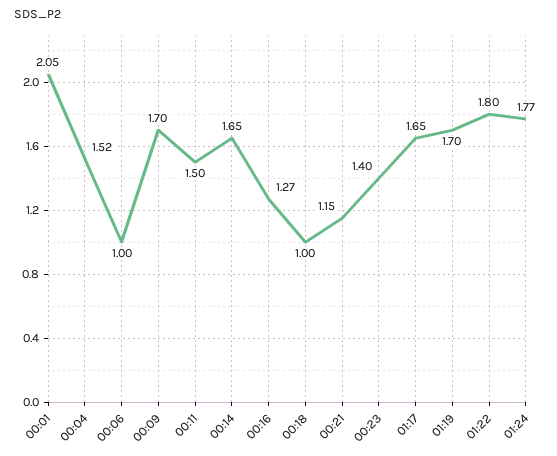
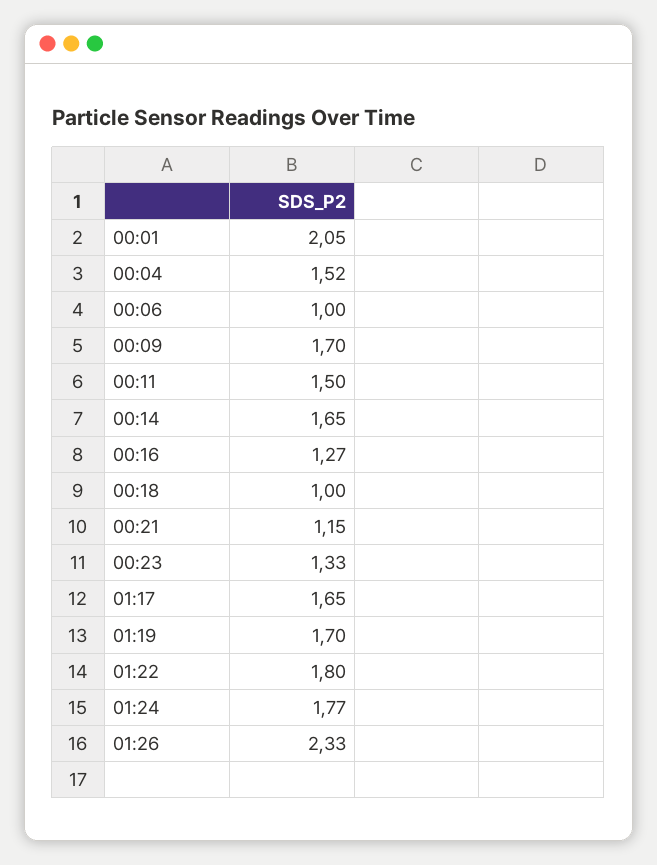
00:23: 1.4 -> 1.33
01:26: none -> 2.33

